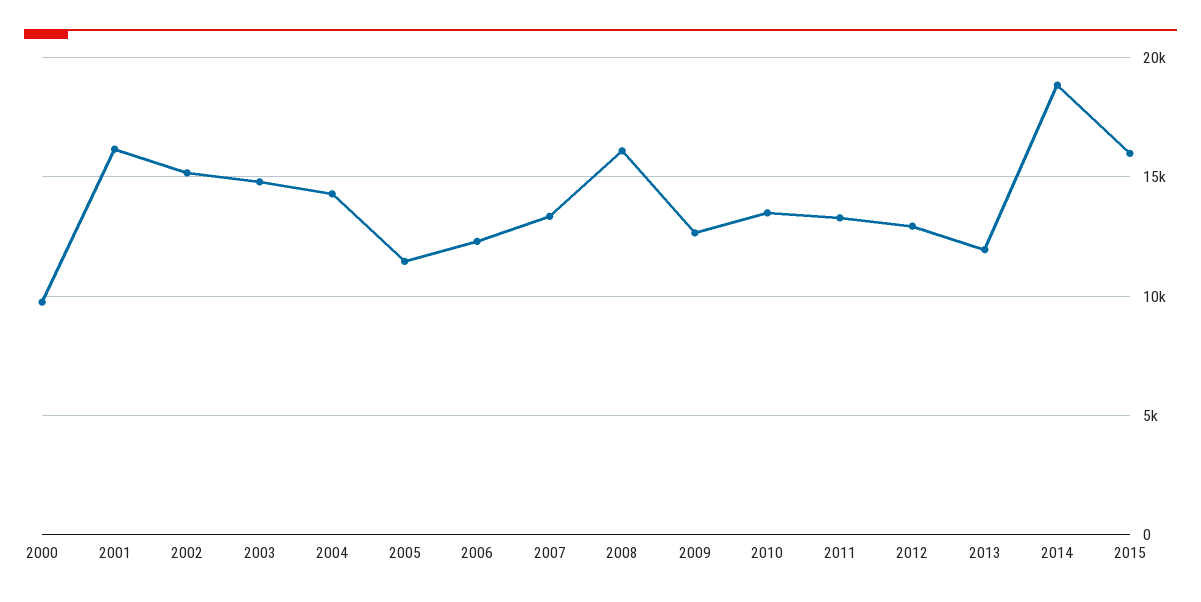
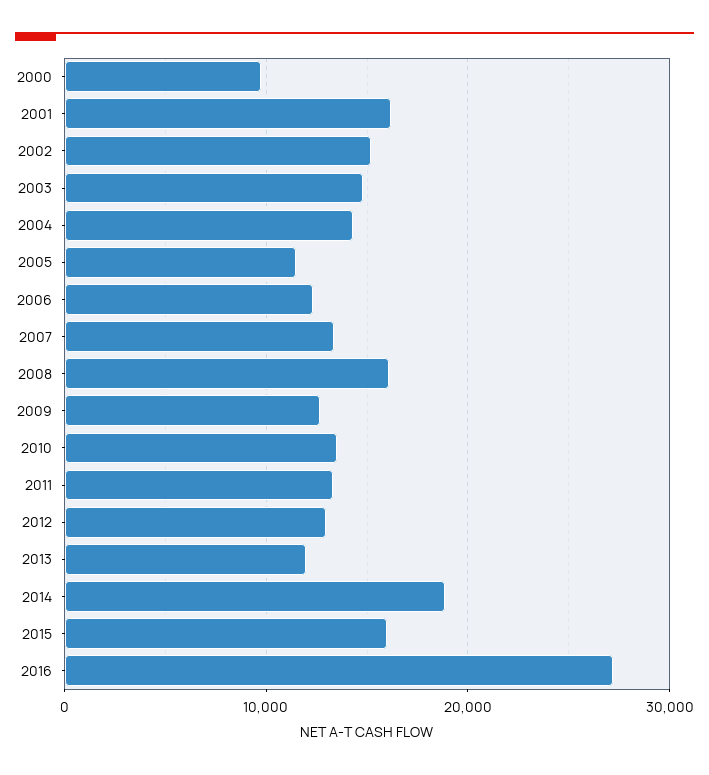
2016: none -> 27000

